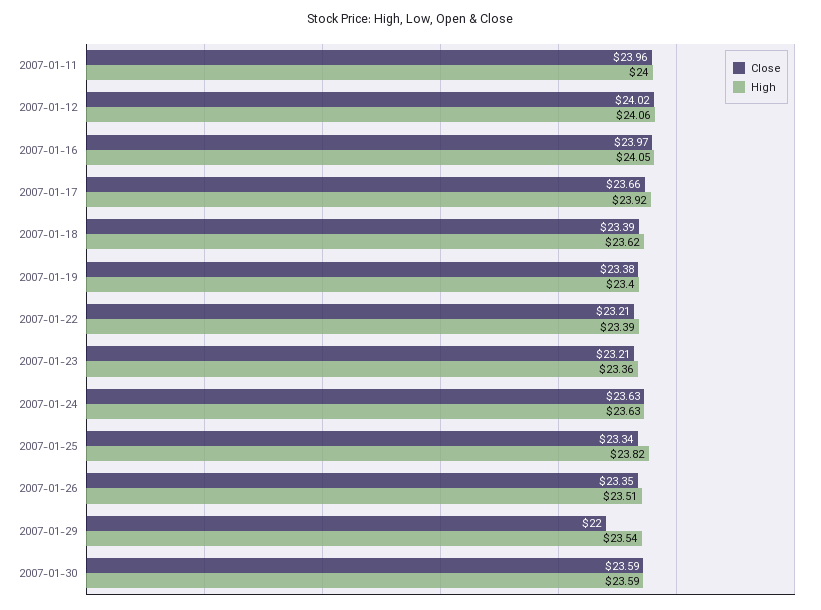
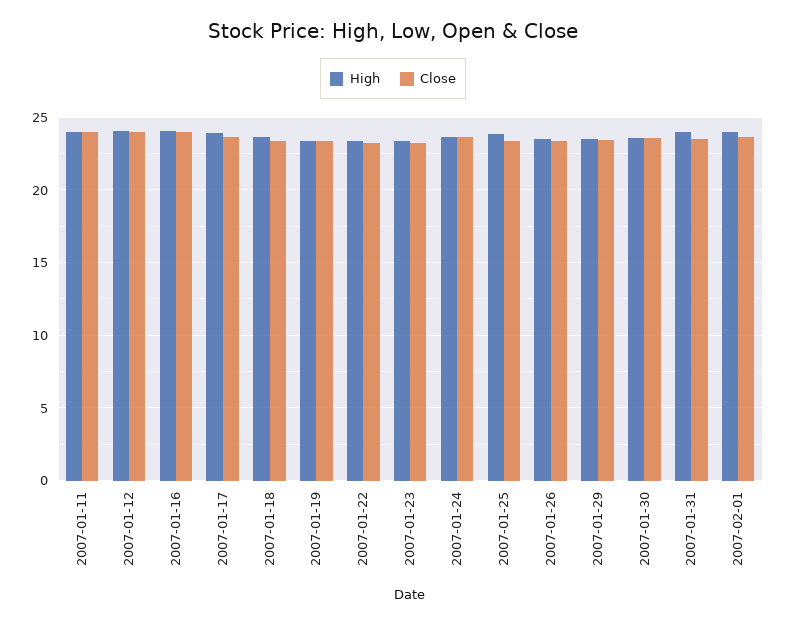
Close, 2007-01-29: 22 -> 23.5
High, 2007-01-31: none -> 24
Close, 2007-01-31: none -> 23.5
High, 2007-02-01: none -> 24
Close, 2007-02-01: none -> 23.5

